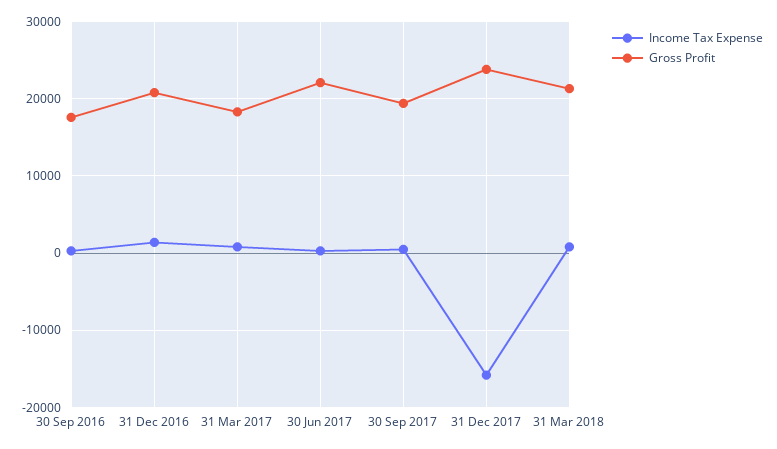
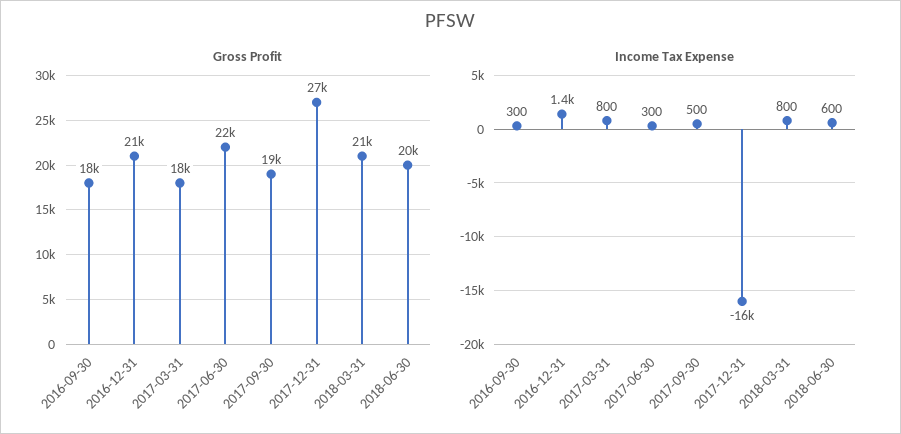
Gross Profit, 31 Dec 2017: 24000 -> 27000
Gross Profit, 2018-06-30: none -> 20000
Income Tax Expense, 2018-06-30: none -> 600

